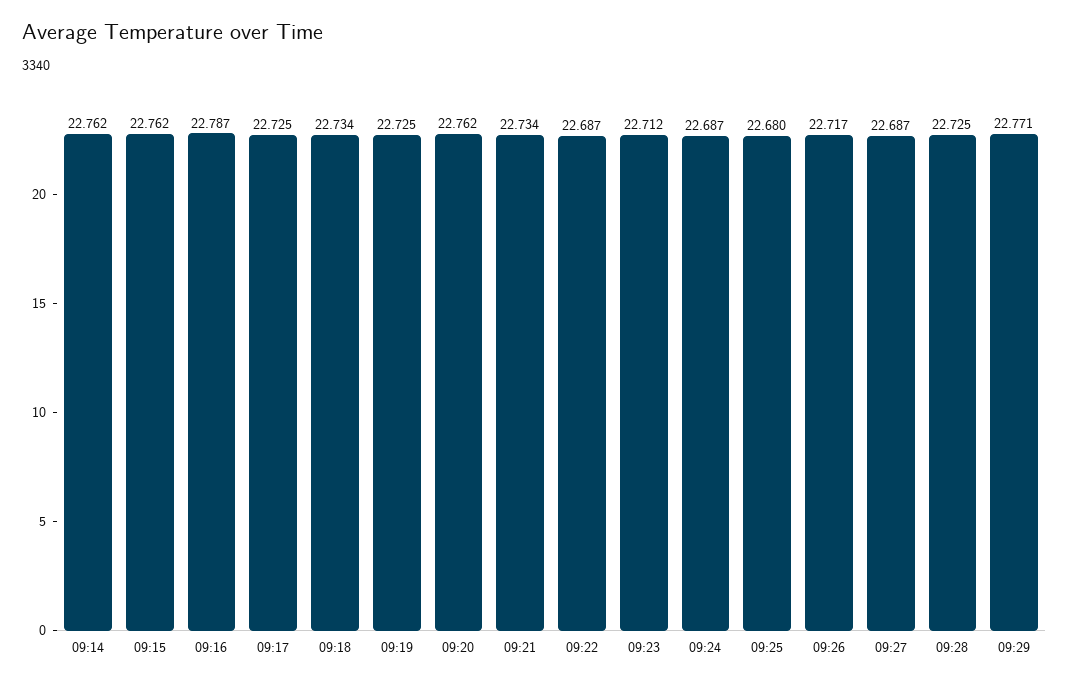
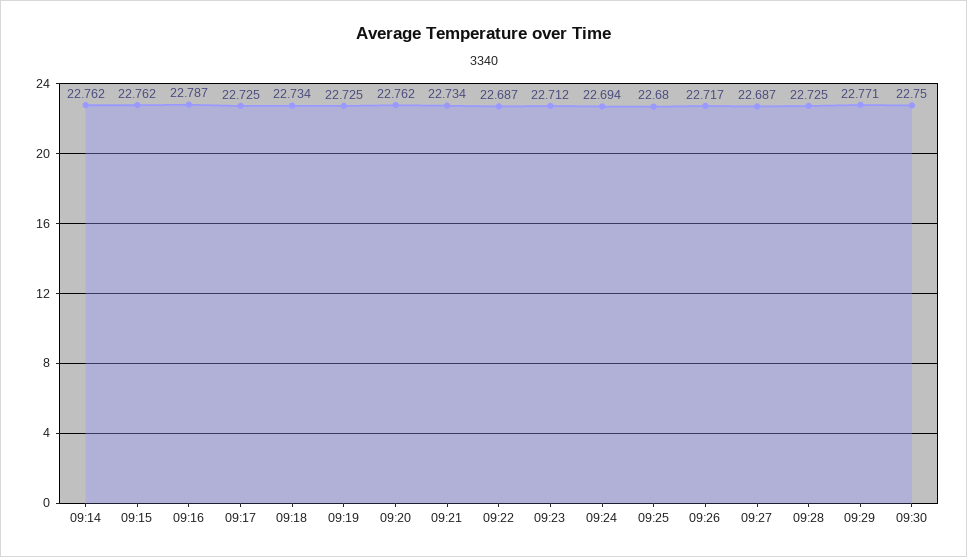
09:24: 22.687 -> 22.694
09:30: none -> 22.75

